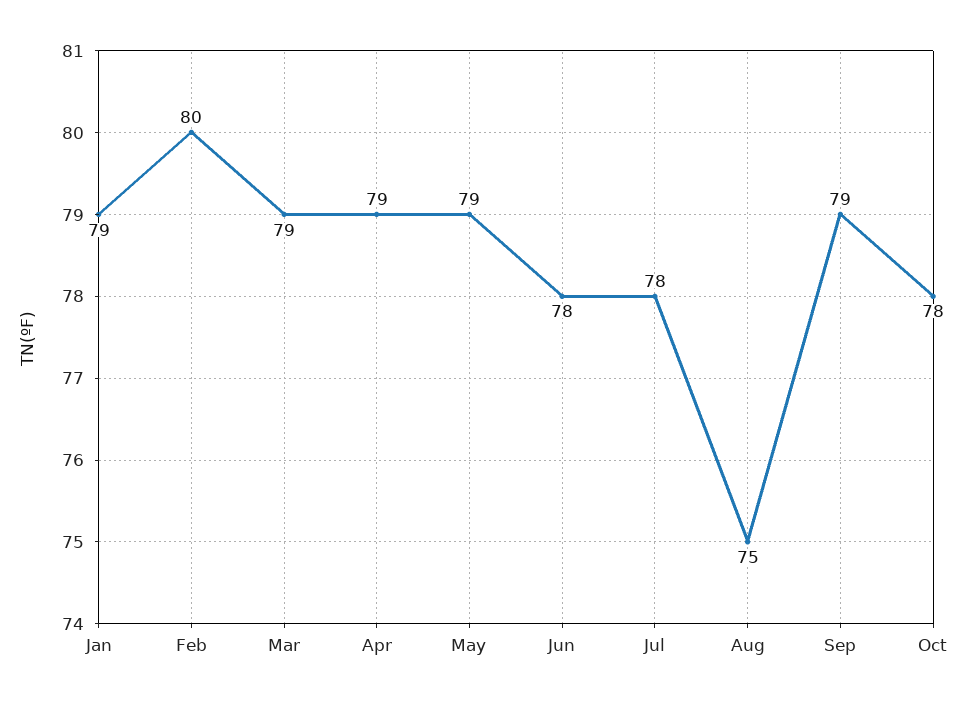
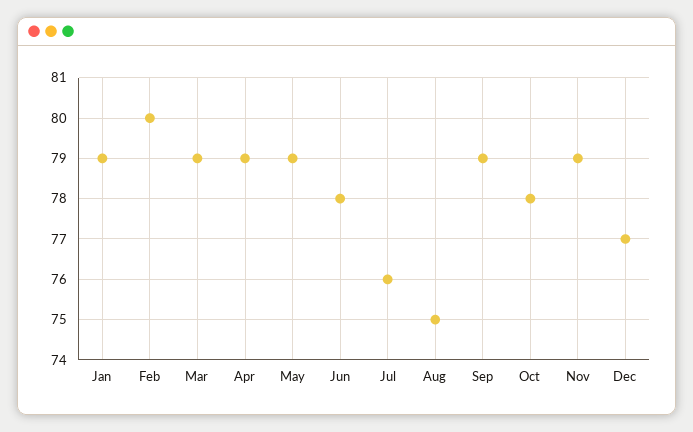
Jul: 78 -> 76
Nov: none -> 79
Dec: none -> 77

